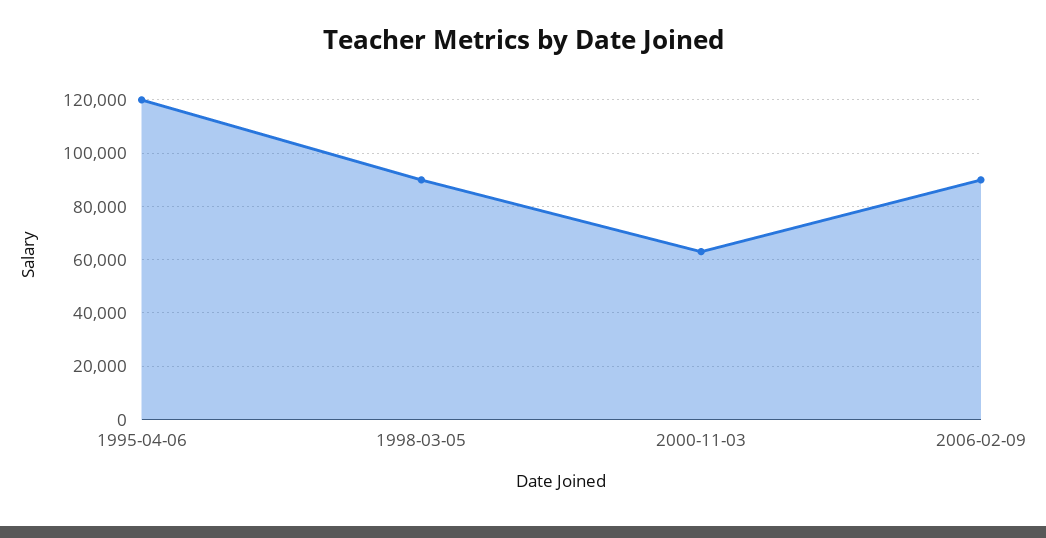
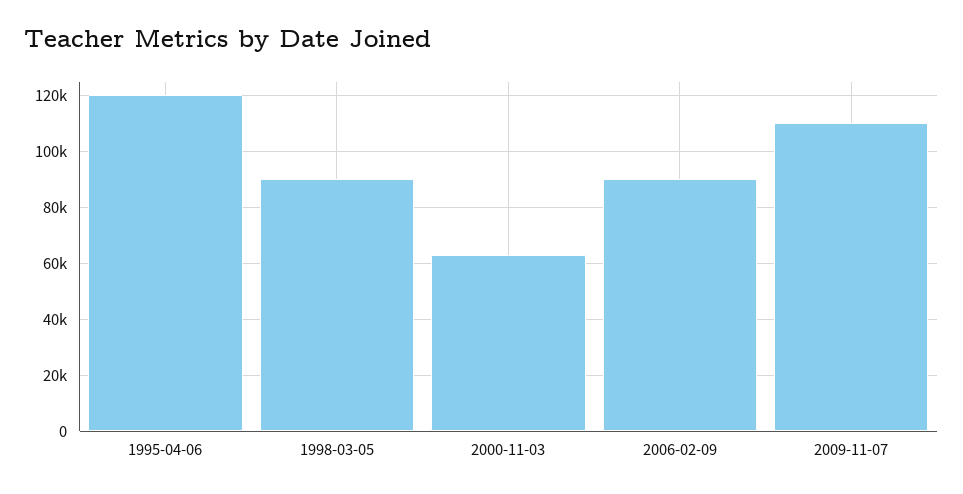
2009-11-07: none -> 110000

